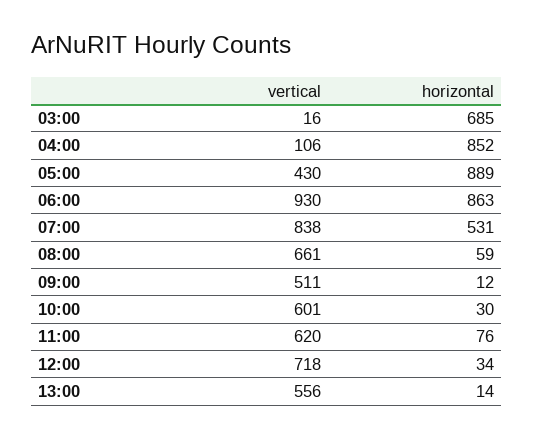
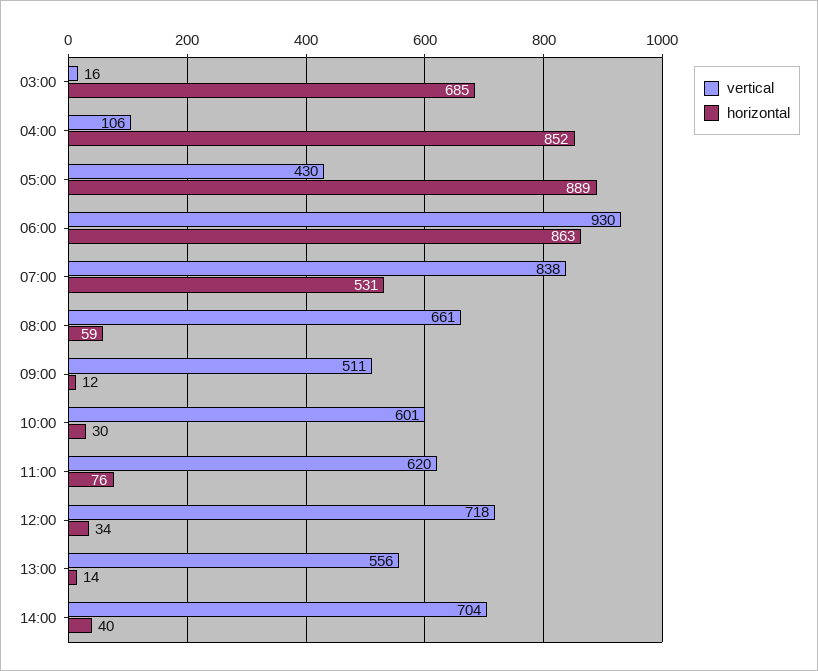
vertical, 14:00: none -> 704
horizontal, 14:00: none -> 40

